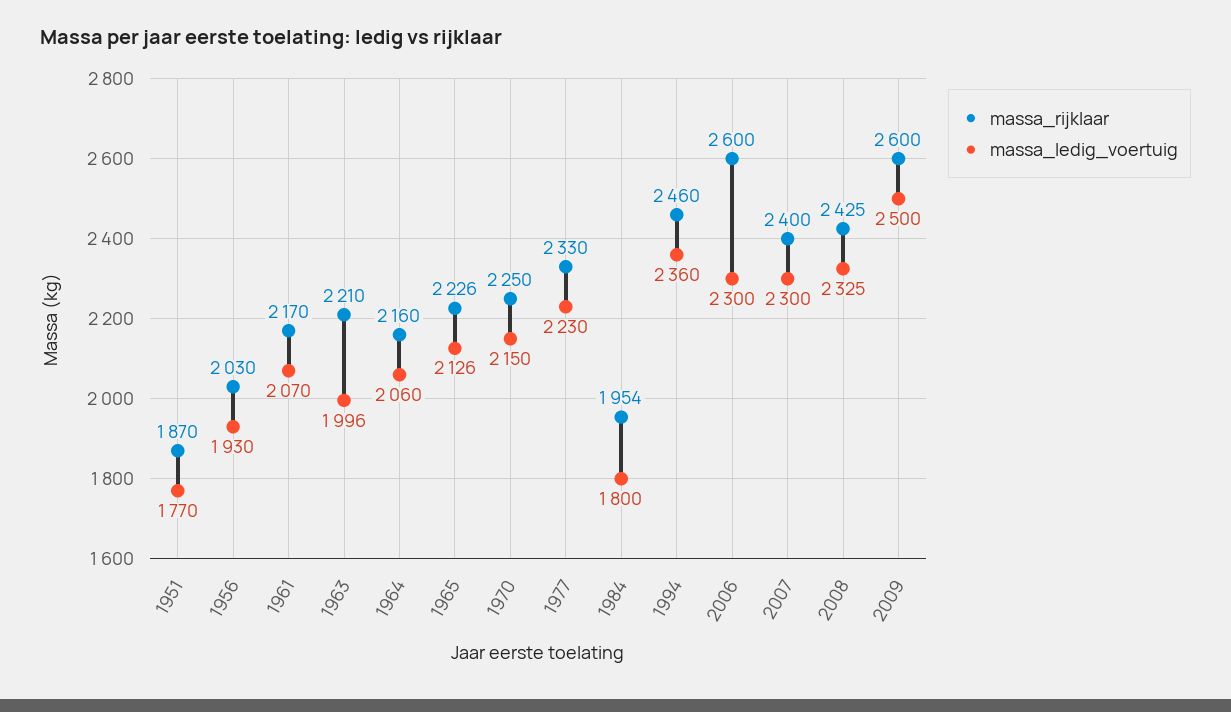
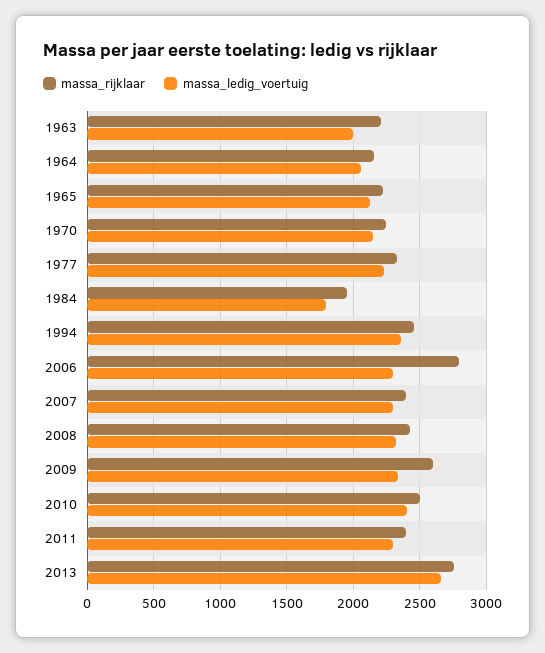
massa_rijklaar, 1951: 1870 -> none
massa_ledig_voertuig, 1951: 1770 -> none
massa_rijklaar, 1956: 2030 -> none
massa_ledig_voertuig, 1956: 1930 -> none
massa_rijklaar, 1961: 2170 -> none
massa_ledig_voertuig, 1961: 2070 -> none
massa_rijklaar, 2006: 2600 -> 2800
massa_ledig_voertuig, 2009: 2500 -> 2350
massa_rijklaar, 2010: none -> 2500
massa_ledig_voertuig, 2010: none -> 2400
massa_rijklaar, 2011: none -> 2400
massa_ledig_voertuig, 2011: none -> 2300
massa_rijklaar, 2013: none -> 2750
massa_ledig_voertuig, 2013: none -> 2650

